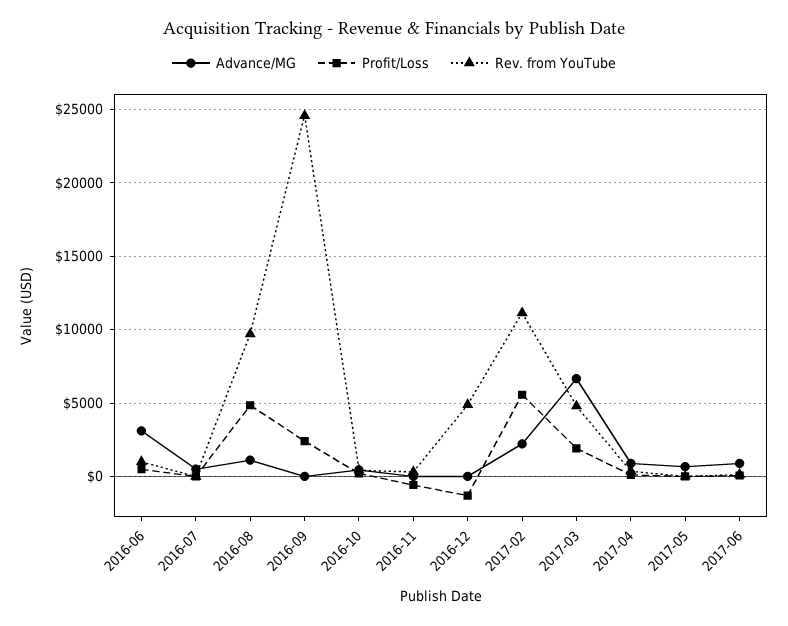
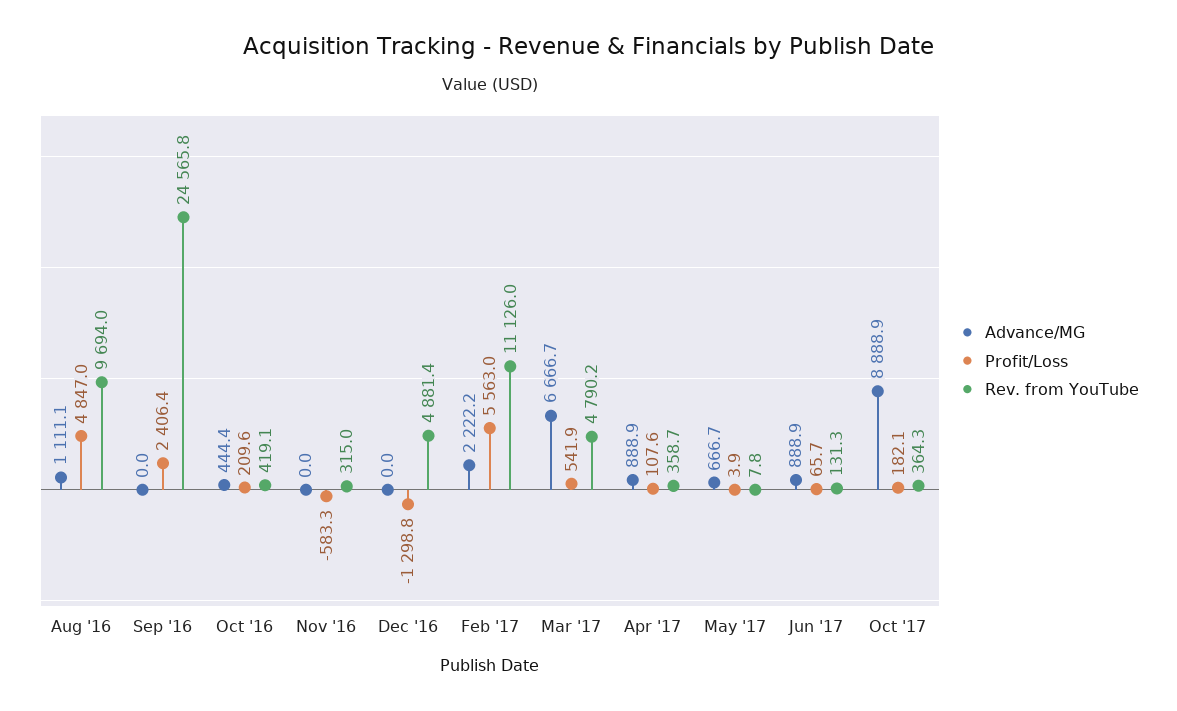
Advance/MG, 2016-06: 3000 -> none
Profit/Loss, 2016-06: 500 -> none
Rev. from YouTube, 2016-06: 1000 -> none
Advance/MG, 2016-07: 500 -> none
Profit/Loss, 2016-07: 0 -> none
Rev. from YouTube, 2016-07: 0 -> none
Profit/Loss, 2017-03: 2000 -> 541.9
Advance/MG, Oct '17: none -> 8888.9
Profit/Loss, Oct '17: none -> 182.1
Rev. from YouTube, Oct '17: none -> 364.3

